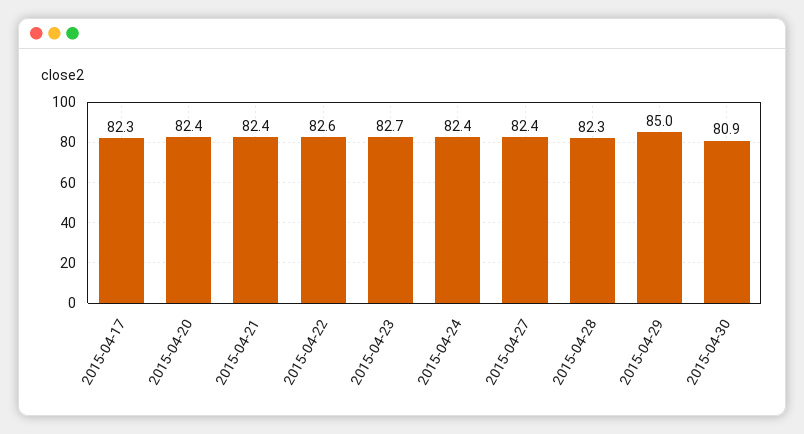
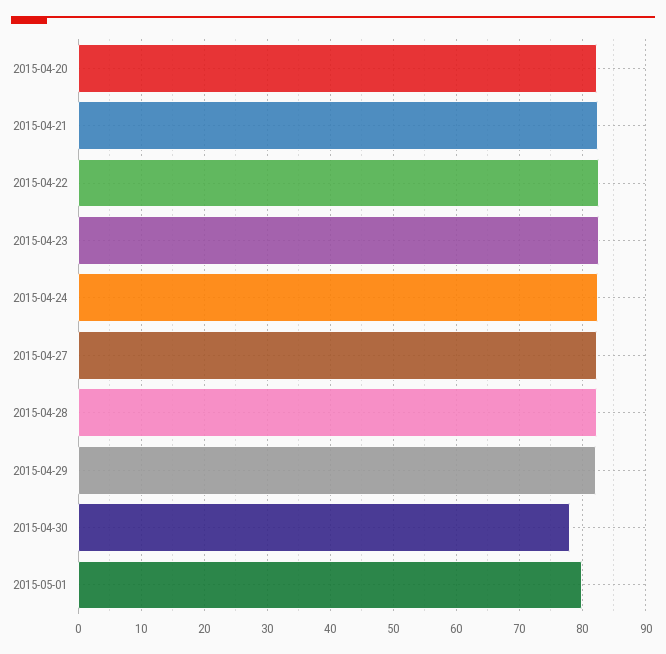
2015-04-17: 82.3 -> none
2015-04-29: 85 -> 82
2015-04-30: 80.9 -> 78
2015-05-01: none -> 80

